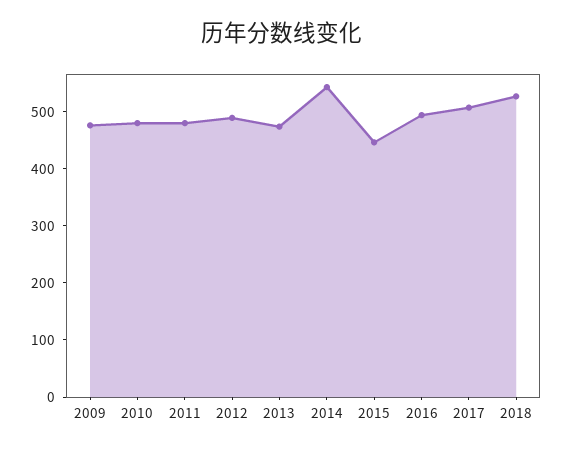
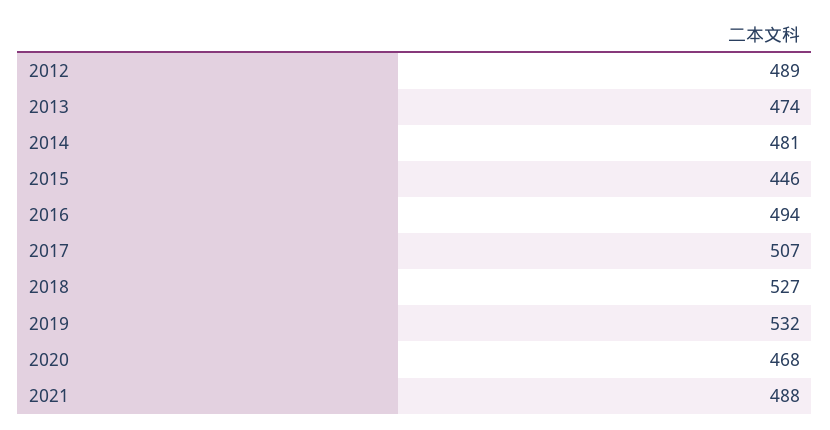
2009: 480 -> none
2010: 480 -> none
2011: 480 -> none
2014: 540 -> 481
2019: none -> 532
2020: none -> 468
2021: none -> 488

